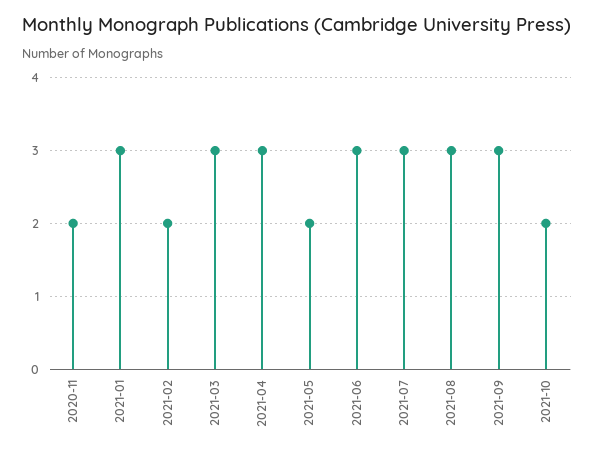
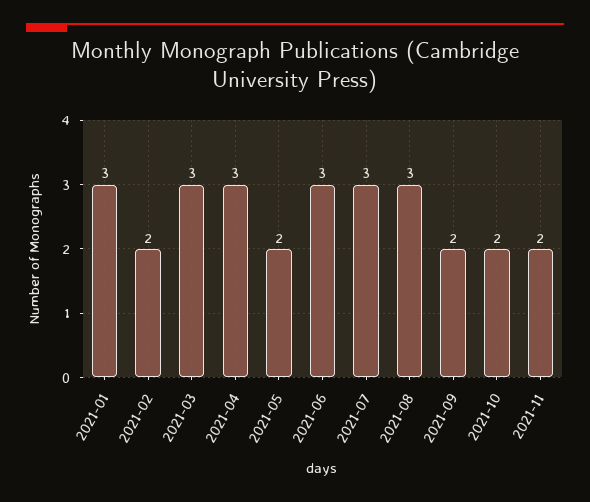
2020-11: 2 -> none
2021-09: 3 -> 2
2021-11: none -> 2

